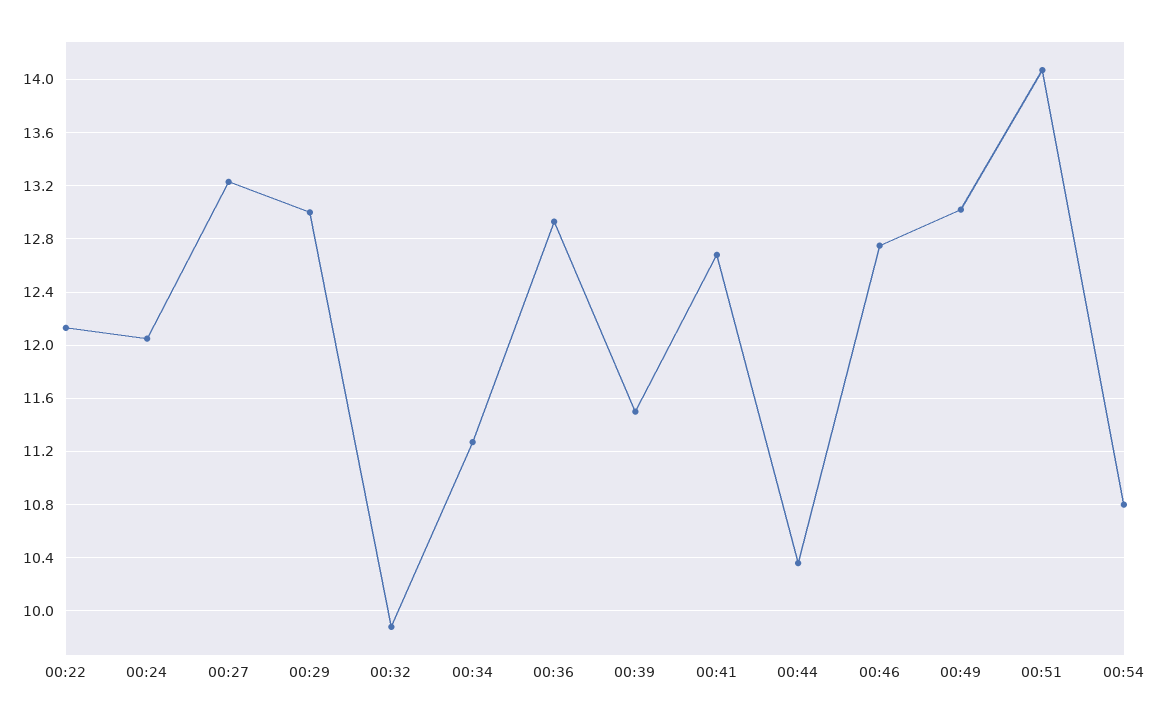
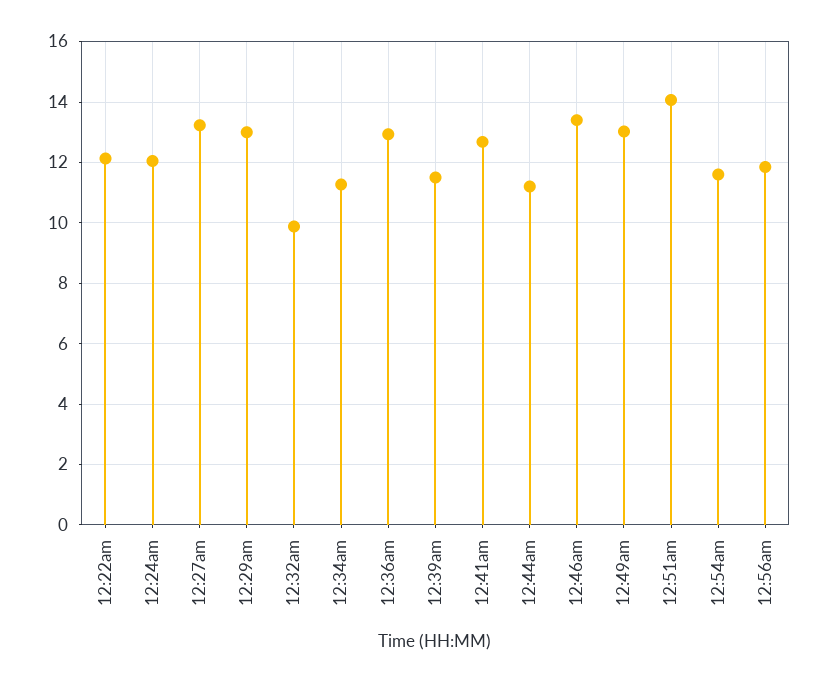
00:44: 10.35 -> 11.2
00:46: 12.75 -> 13.4
00:54: 10.8 -> 11.6
12:56am: none -> 11.8

